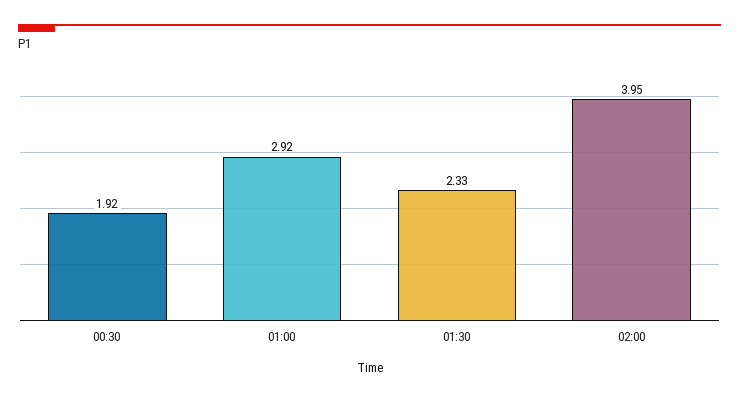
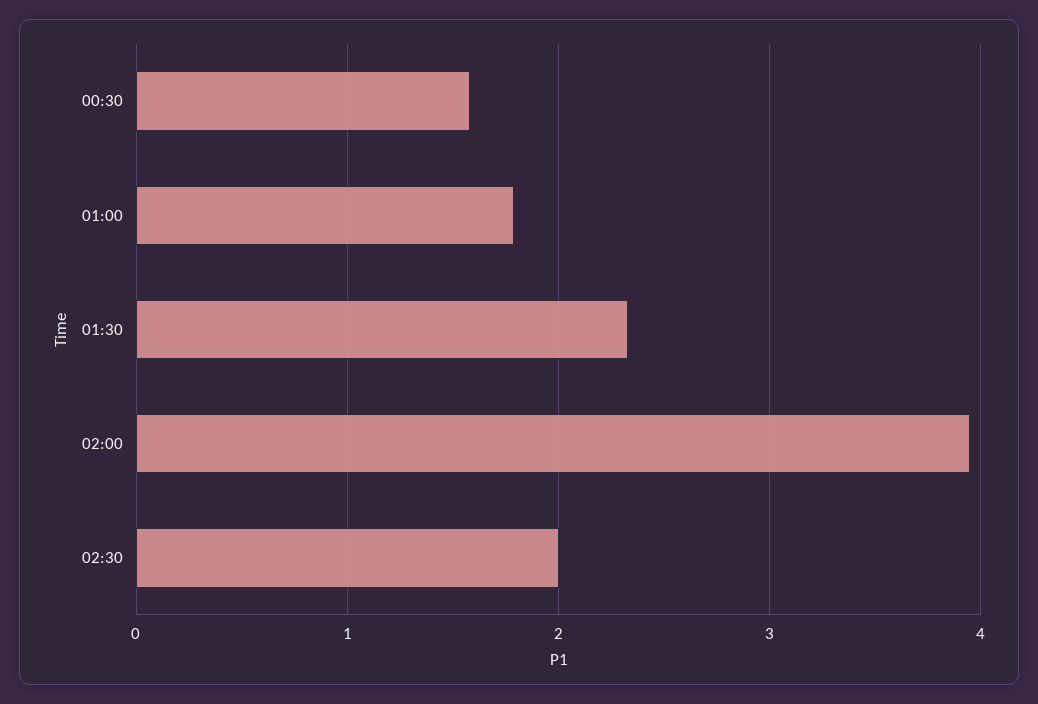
00:30: 1.92 -> 1.6
01:00: 2.92 -> 1.8
02:30: none -> 2

